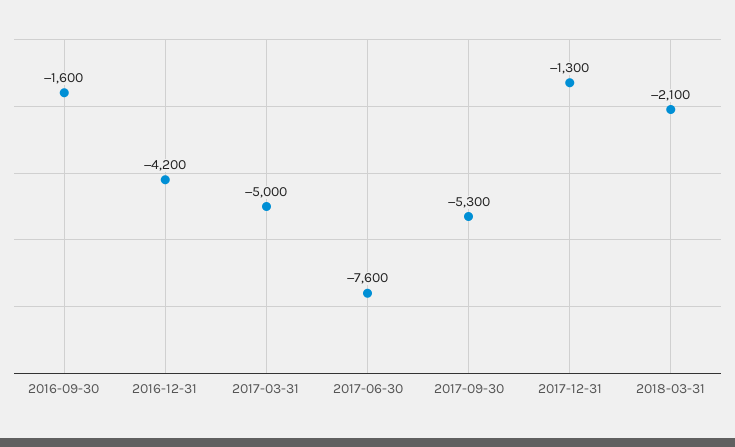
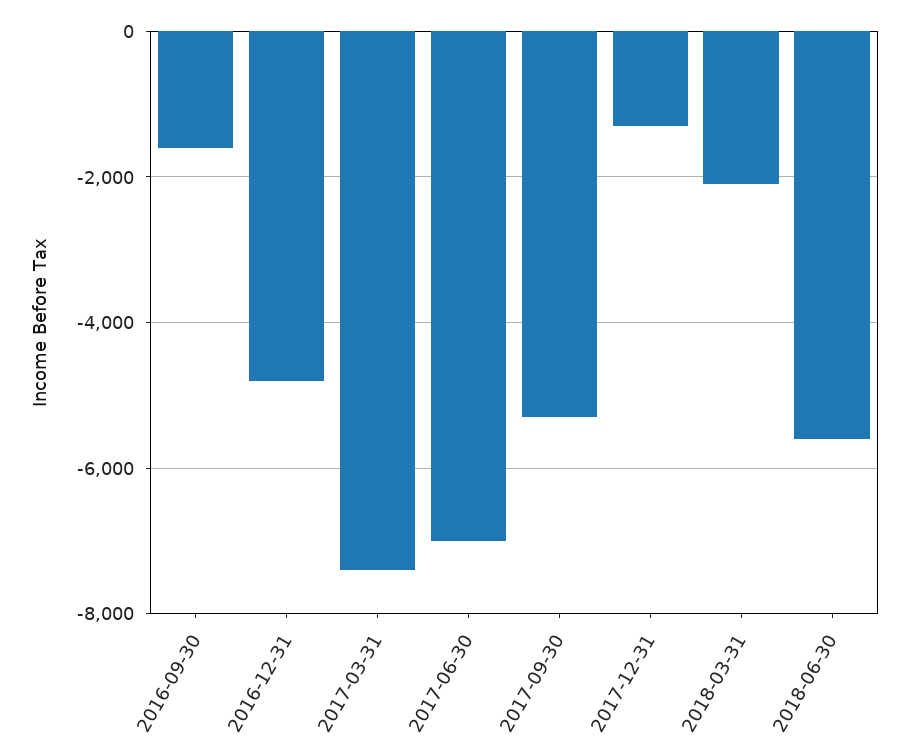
2016-12-31: -4200 -> -4800
2017-03-31: -5000 -> -7400
2017-06-30: -7600 -> -7000
2018-06-30: none -> -5600

